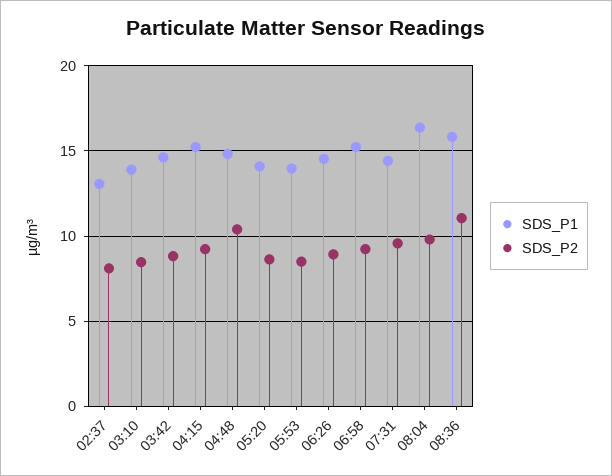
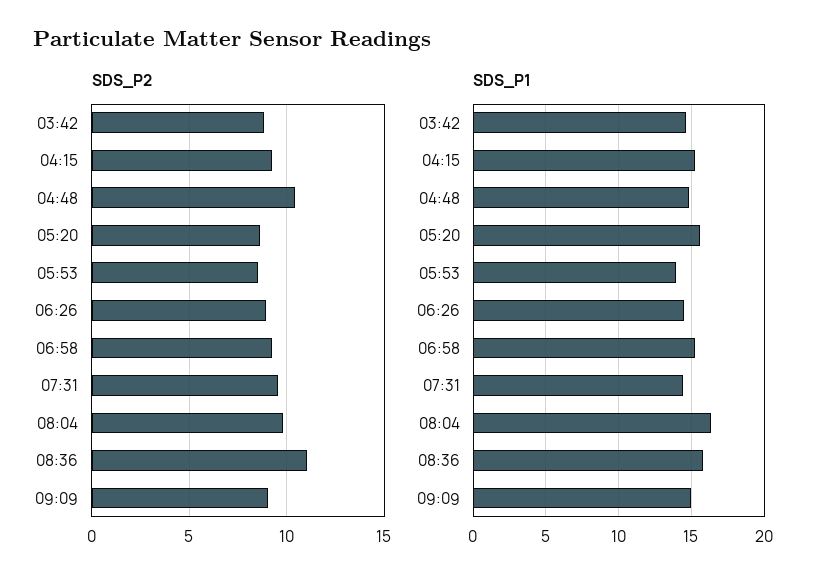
SDS_P1, 02:37: 13 -> none
SDS_P2, 02:37: 8 -> none
SDS_P1, 03:10: 14 -> none
SDS_P2, 03:10: 8.5 -> none
SDS_P1, 05:20: 14 -> 15.5
SDS_P2, 09:09: none -> 9
SDS_P1, 09:09: none -> 15

